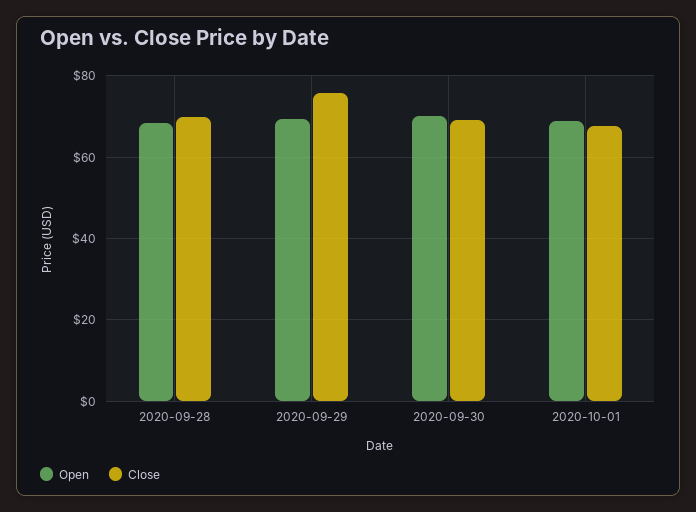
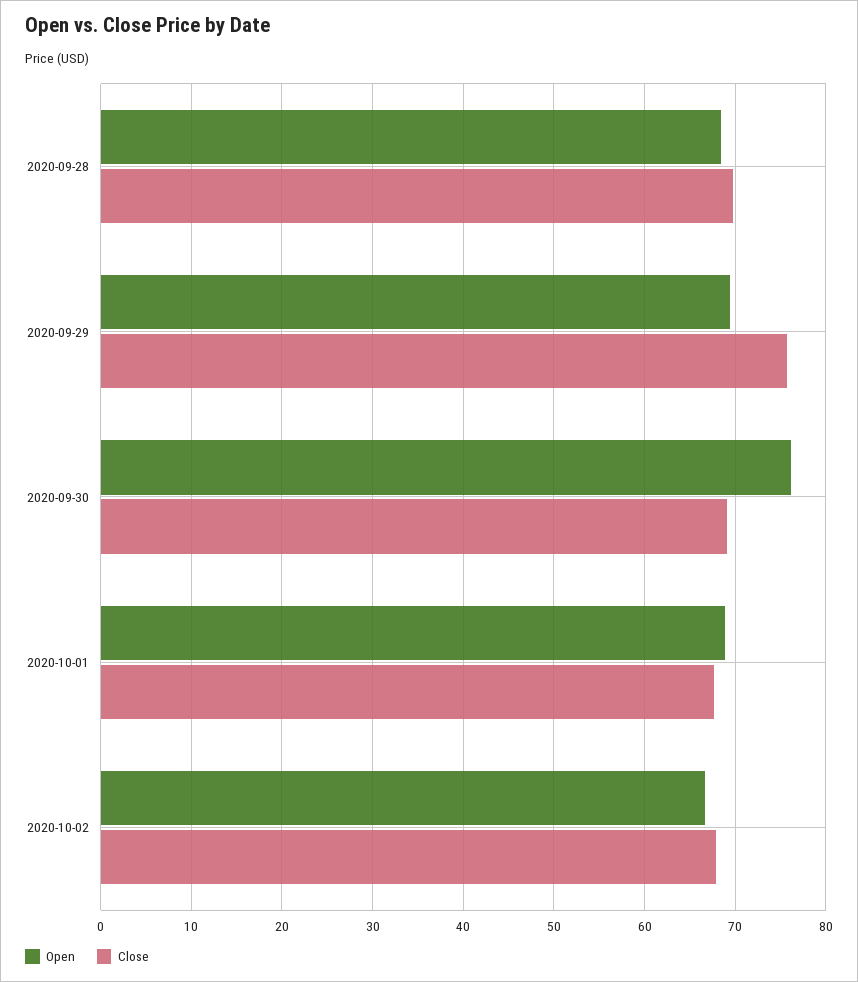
Open, 2020-09-30: 70 -> 76
Open, 2020-10-02: none -> 67
Close, 2020-10-02: none -> 68

